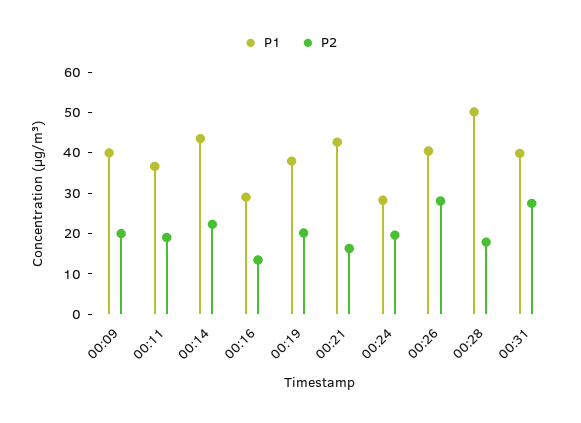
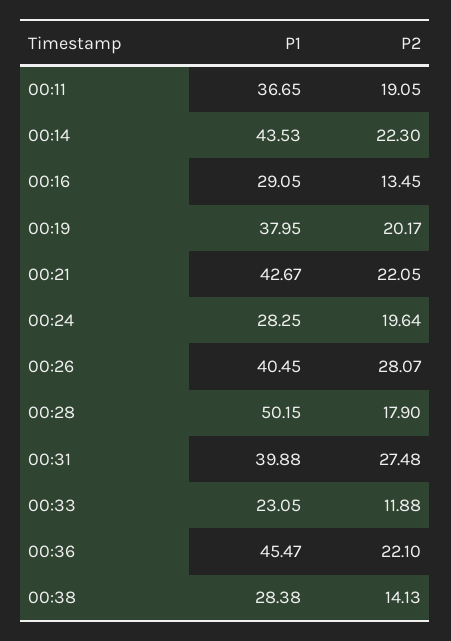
P1, 00:09: 40 -> none
P2, 00:09: 20 -> none
P2, 00:21: 16 -> 22.05
P1, 00:33: none -> 23.05
P2, 00:33: none -> 11.88
P1, 00:36: none -> 45.47
P2, 00:36: none -> 22.1
P1, 00:38: none -> 28.38
P2, 00:38: none -> 14.13

